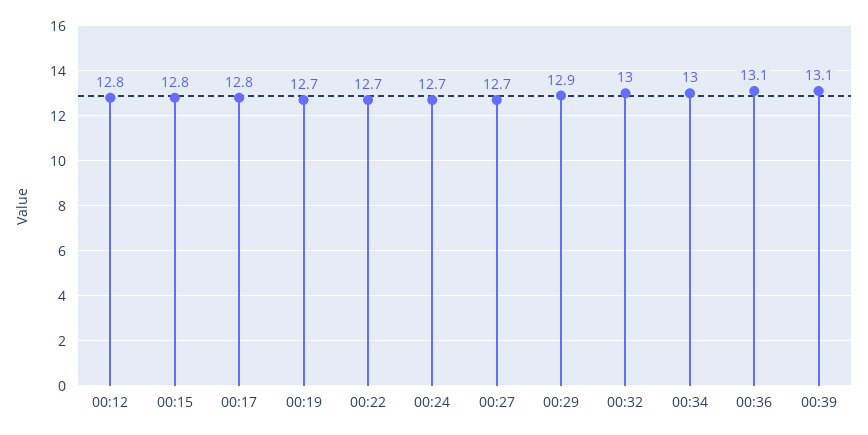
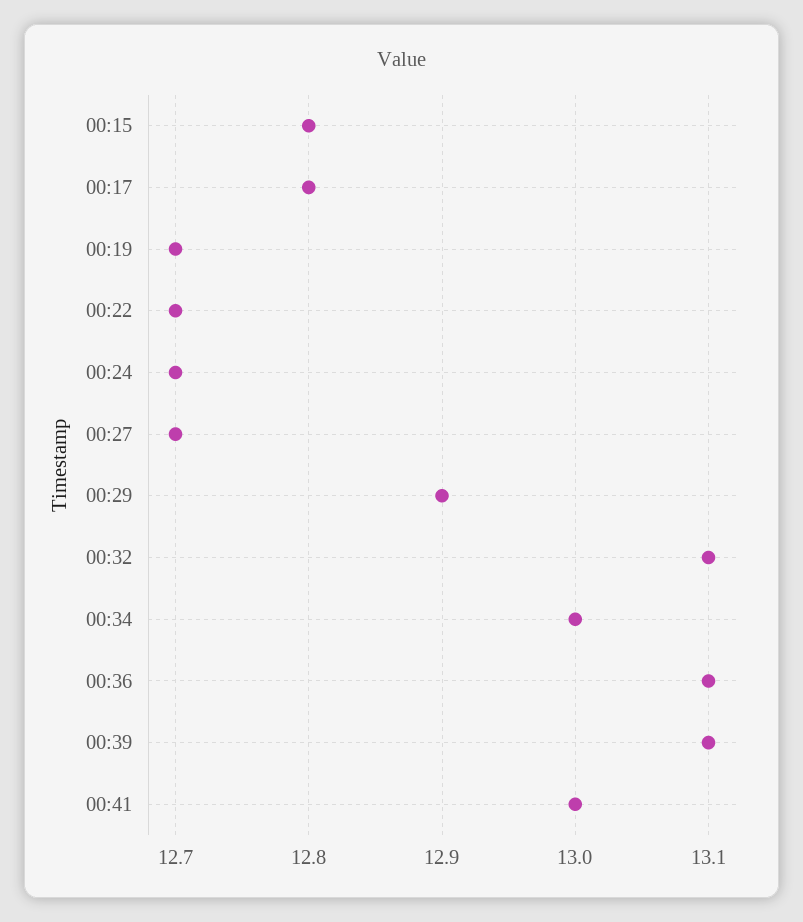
00:12: 12.8 -> none
00:32: 13 -> 13.1
00:41: none -> 13

